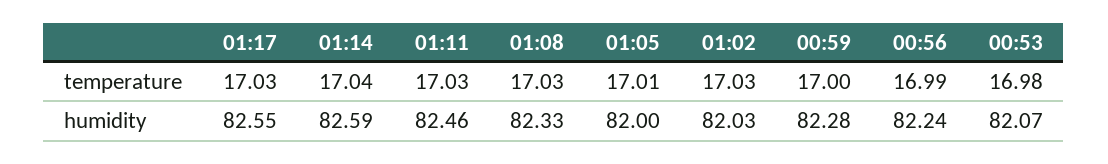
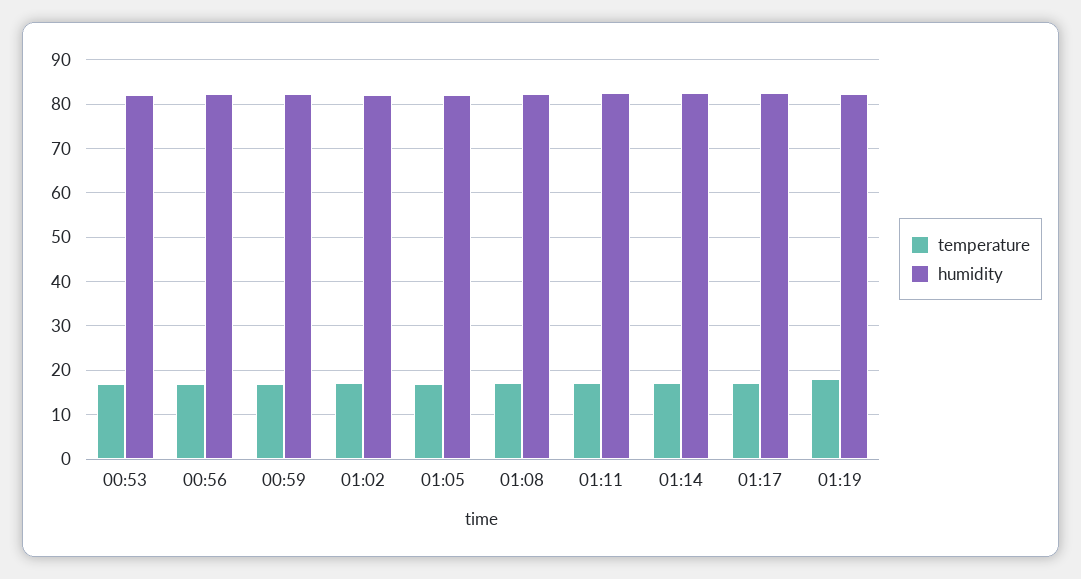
temperature, 01:19: none -> 18
humidity, 01:19: none -> 82

